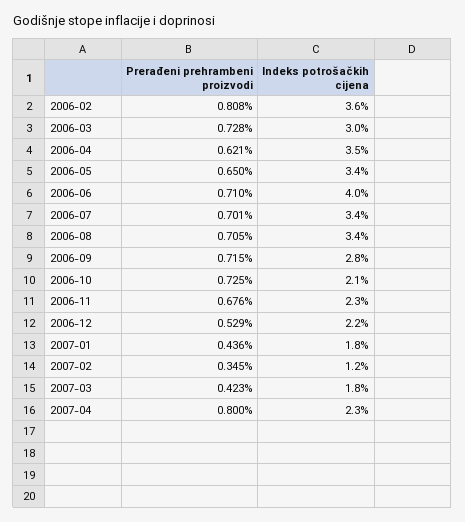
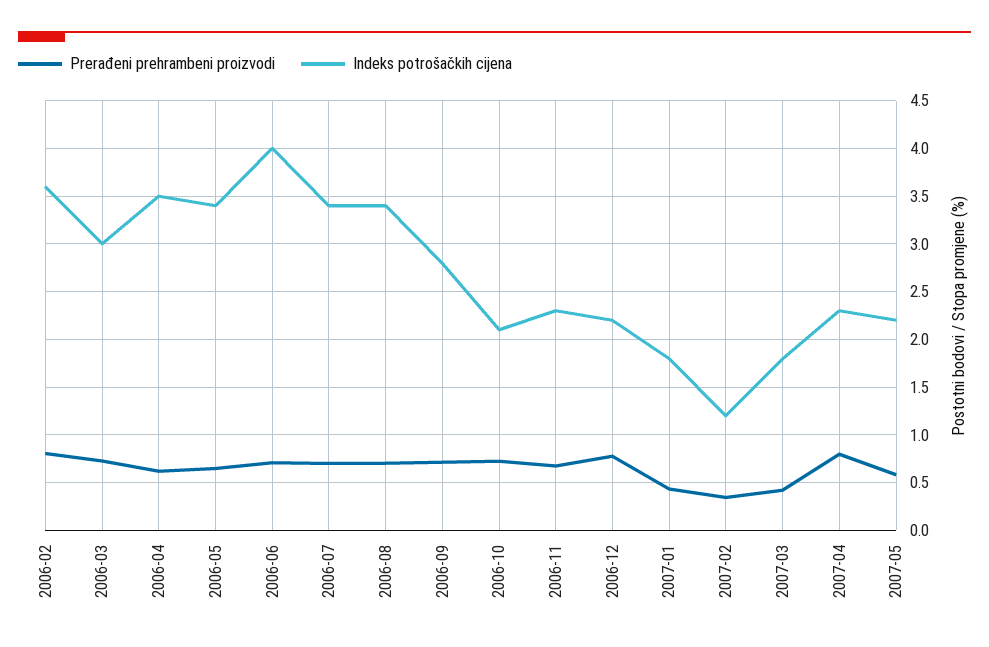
Prerađeni prehrambeni proizvodi, 2006-12: 0.529 -> 0.8
Prerađeni prehrambeni proizvodi, 2007-05: none -> 0.6
Indeks potrošačkih cijena, 2007-05: none -> 2.2

